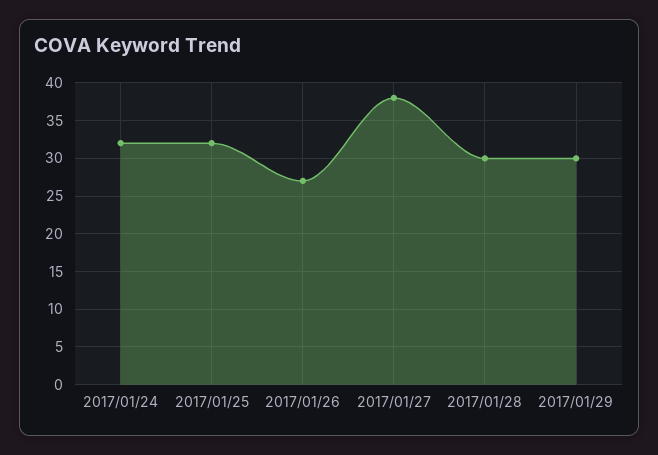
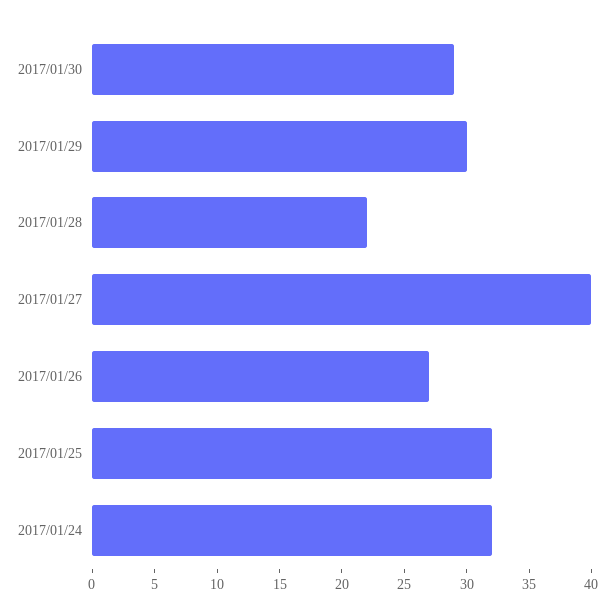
2017/01/27: 38 -> 40
2017/01/28: 30 -> 22
2017/01/30: none -> 29

